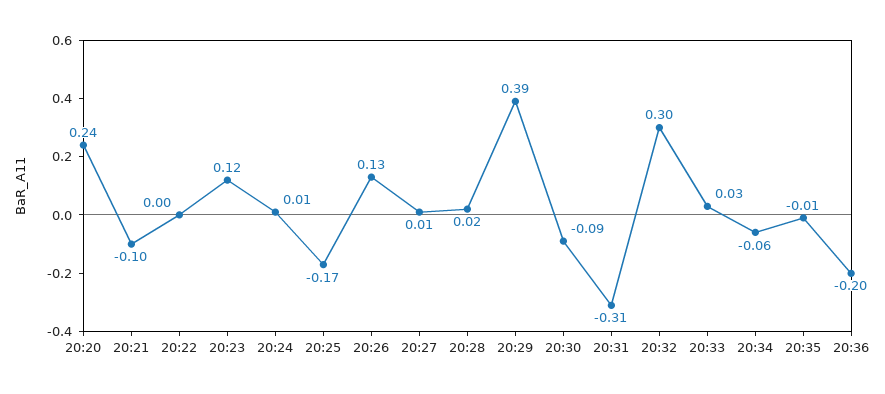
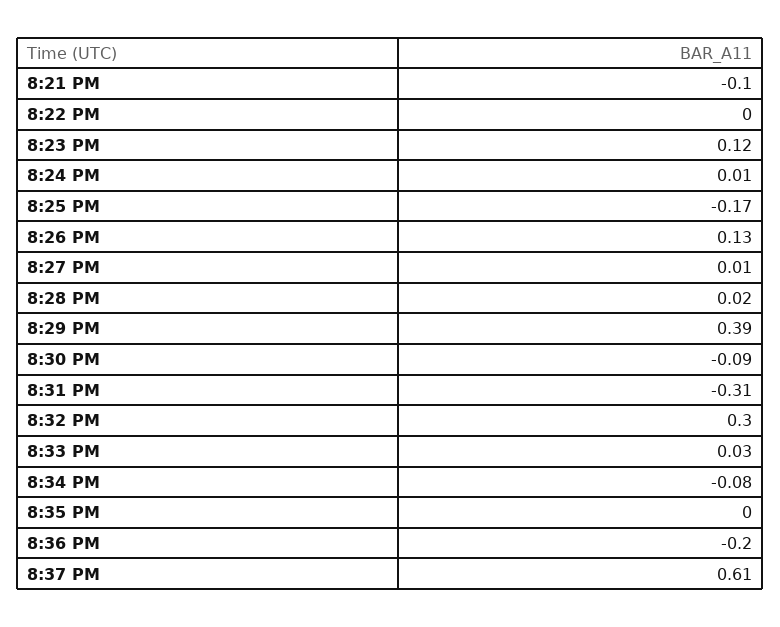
20:20: 0.24 -> none
20:34: -0.06 -> -0.08
20:35: -0.01 -> 0
8:37 PM: none -> 0.61

